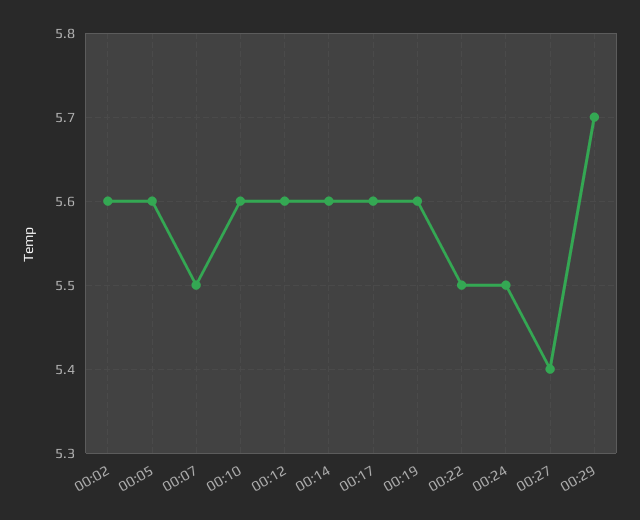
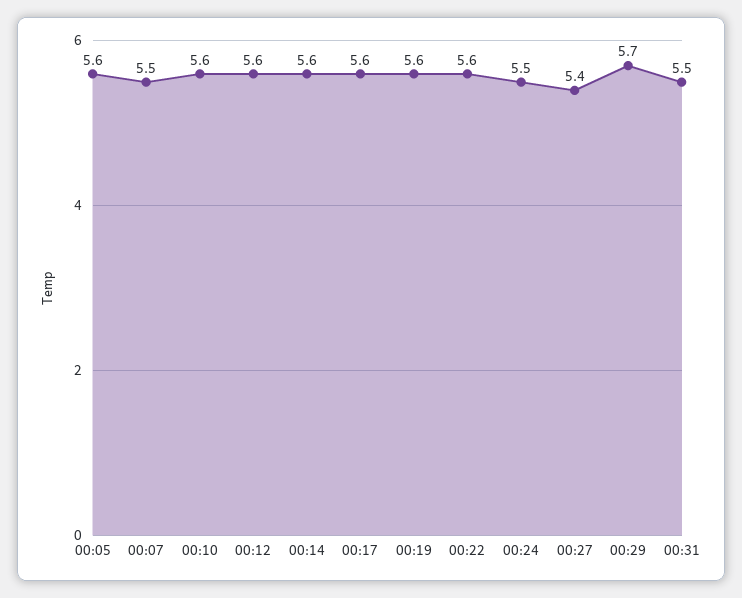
00:02: 5.6 -> none
00:22: 5.5 -> 5.6
00:31: none -> 5.5

